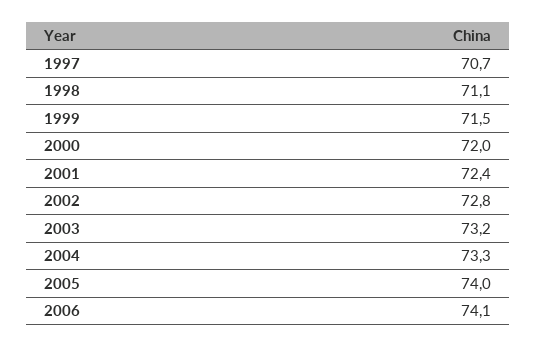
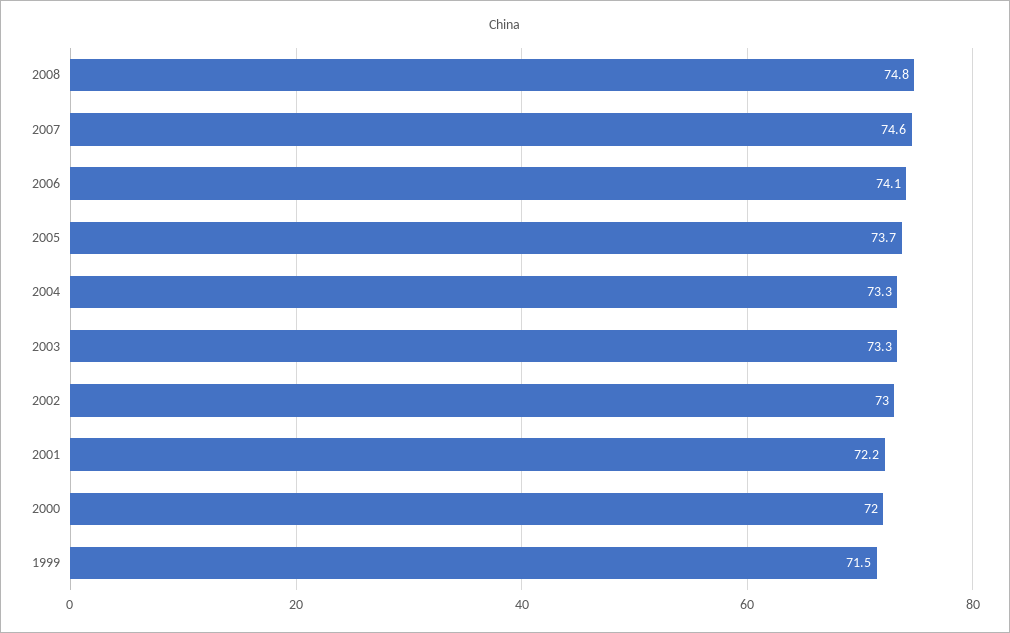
1997: 70.7 -> none
1998: 71.1 -> none
2001: 72.4 -> 72.2
2002: 72.8 -> 73
2003: 73.2 -> 73.3
2005: 74 -> 73.7
2008: none -> 74.8
2007: none -> 74.6

